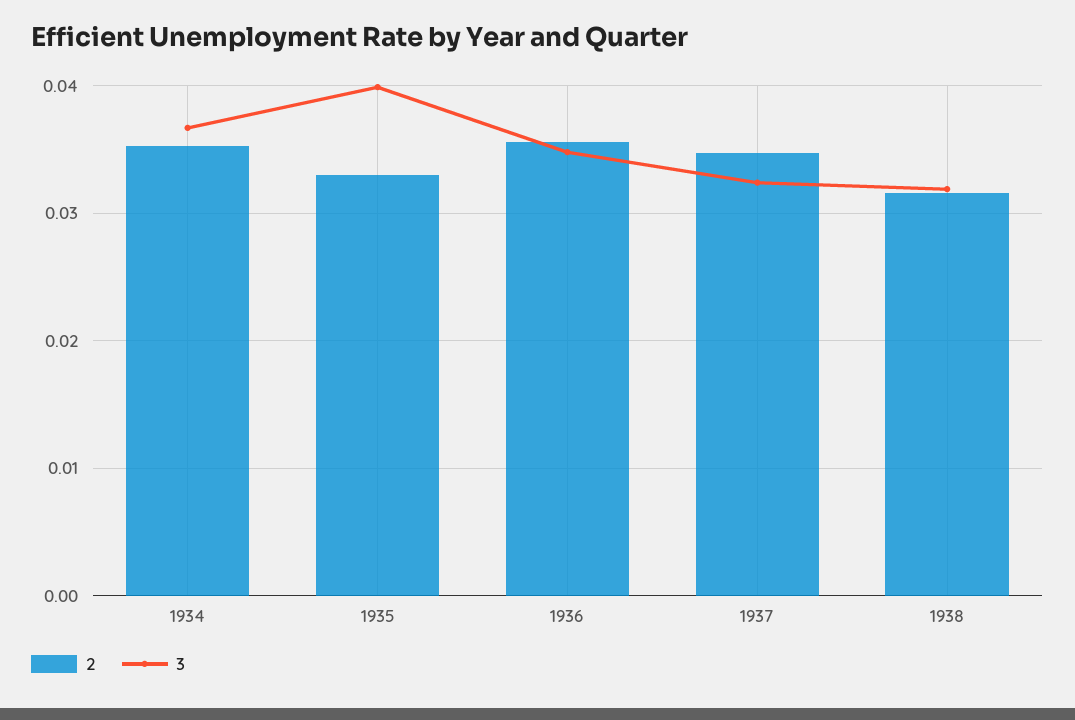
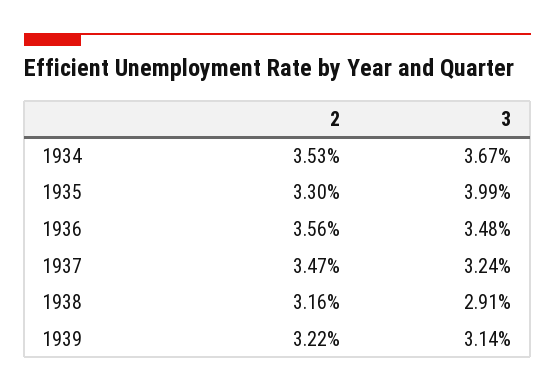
3, 1938: 0.032 -> 0.0291
2, 1939: none -> 0.0322
3, 1939: none -> 0.0314

